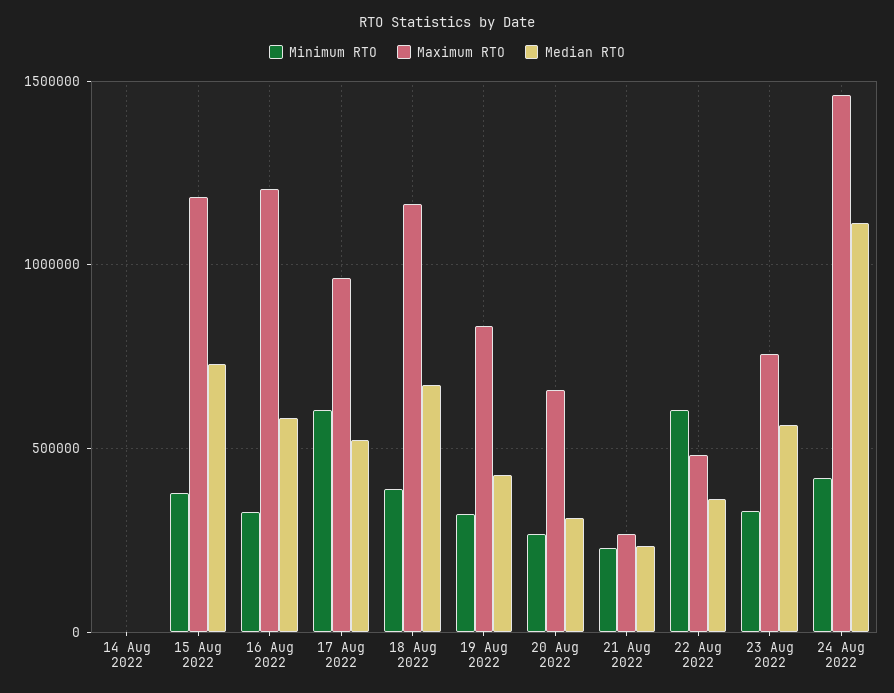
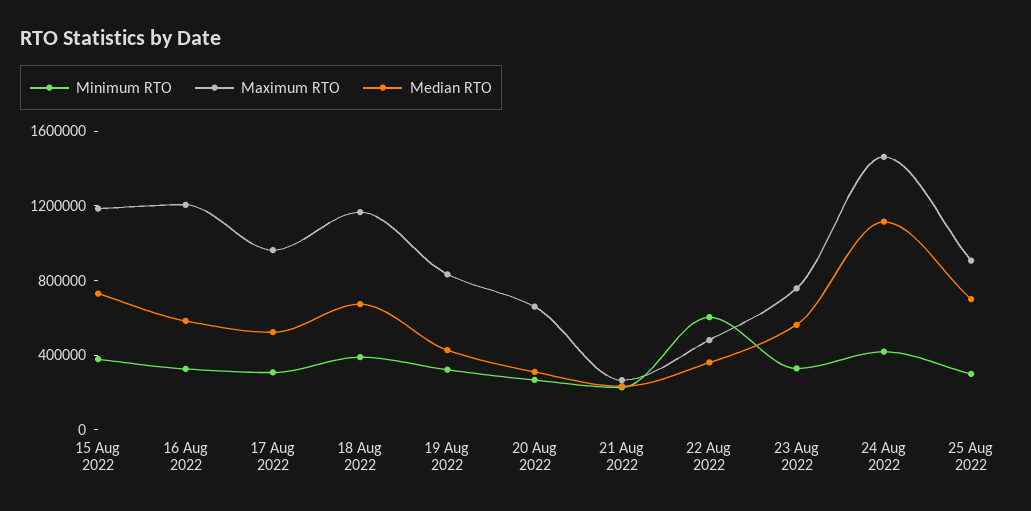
Minimum RTO, 14 Aug 2022: 0 -> none
Maximum RTO, 14 Aug 2022: 0 -> none
Median RTO, 14 Aug 2022: 0 -> none
Minimum RTO, 17 Aug 2022: 600000 -> 300000
Minimum RTO, 25 Aug 2022: none -> 300000
Maximum RTO, 25 Aug 2022: none -> 900000
Median RTO, 25 Aug 2022: none -> 700000

